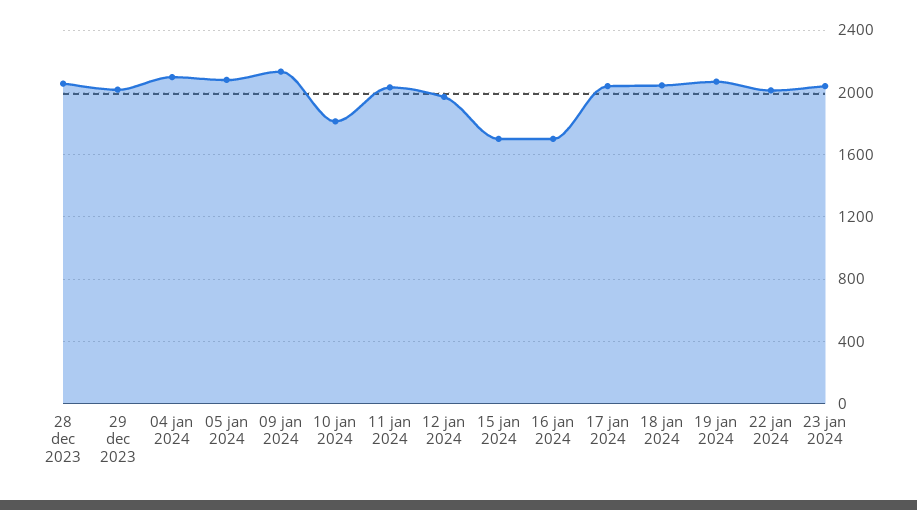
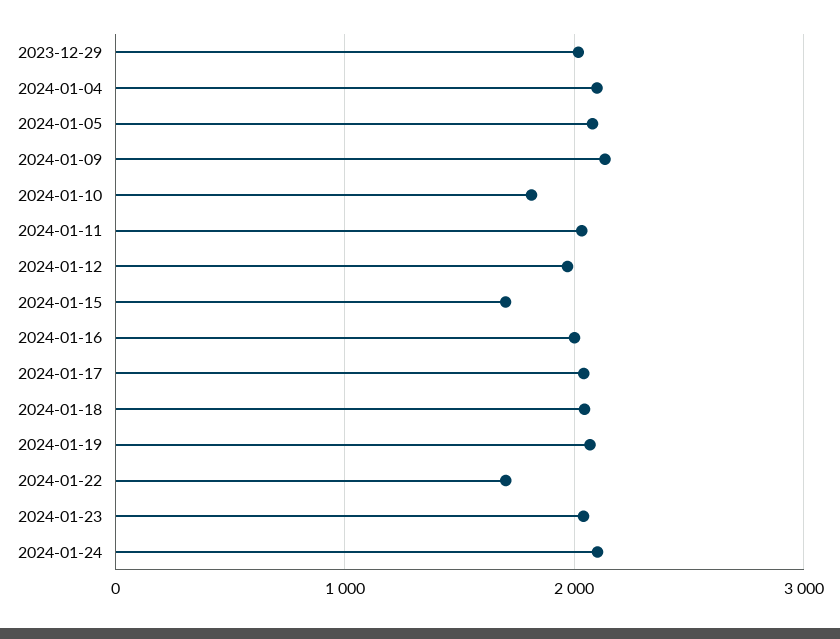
28 dec 2023: 2050 -> none
16 jan 2024: 1700 -> 2000
22 jan 2024: 2000 -> 1700
2024-01-24: none -> 2100

